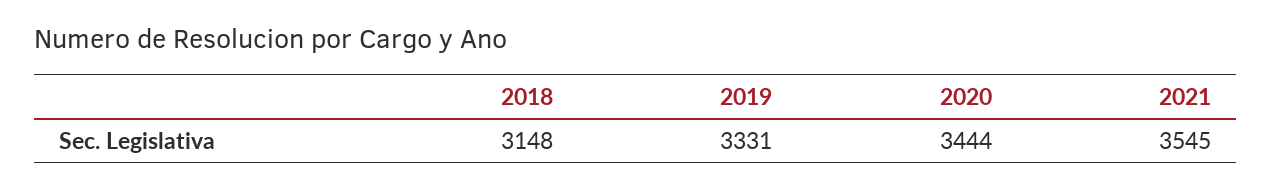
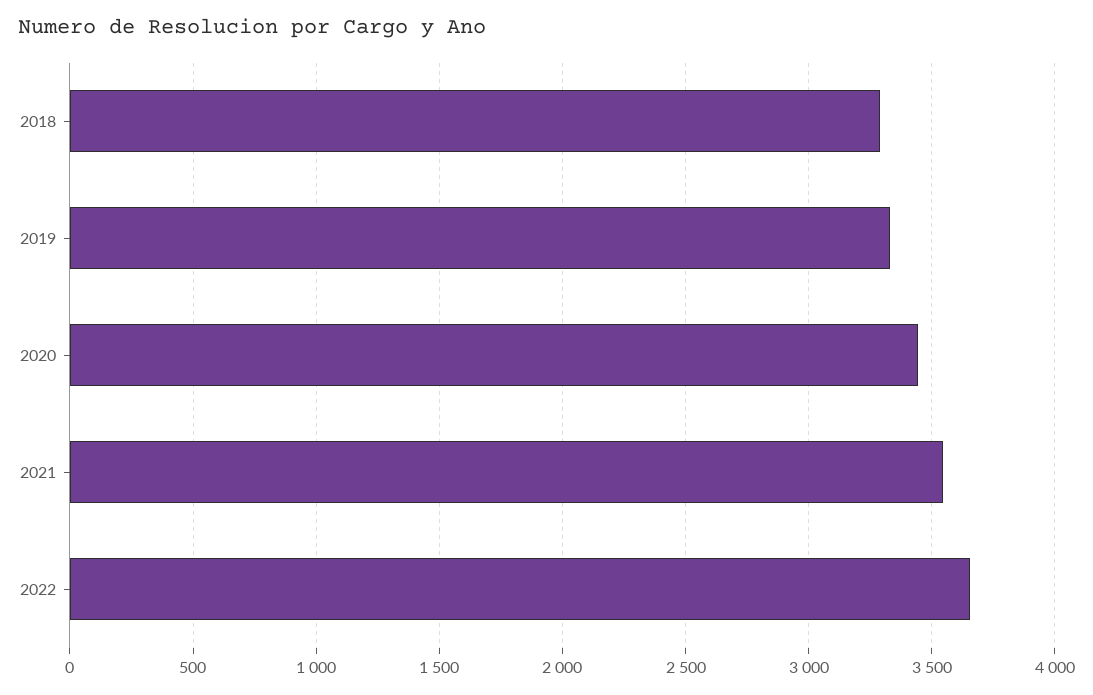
2018: 3148 -> 3300
2022: none -> 3650

